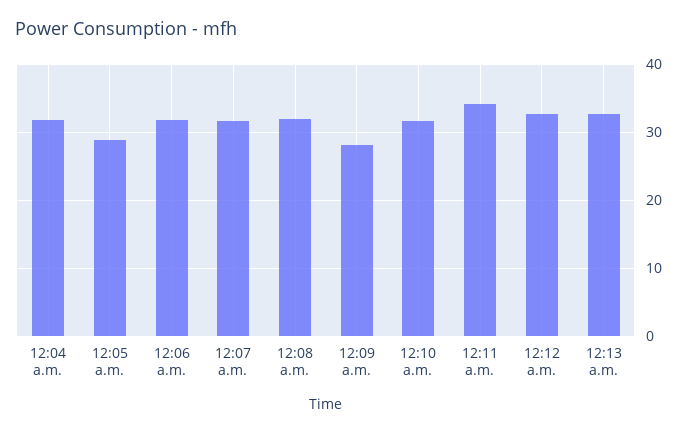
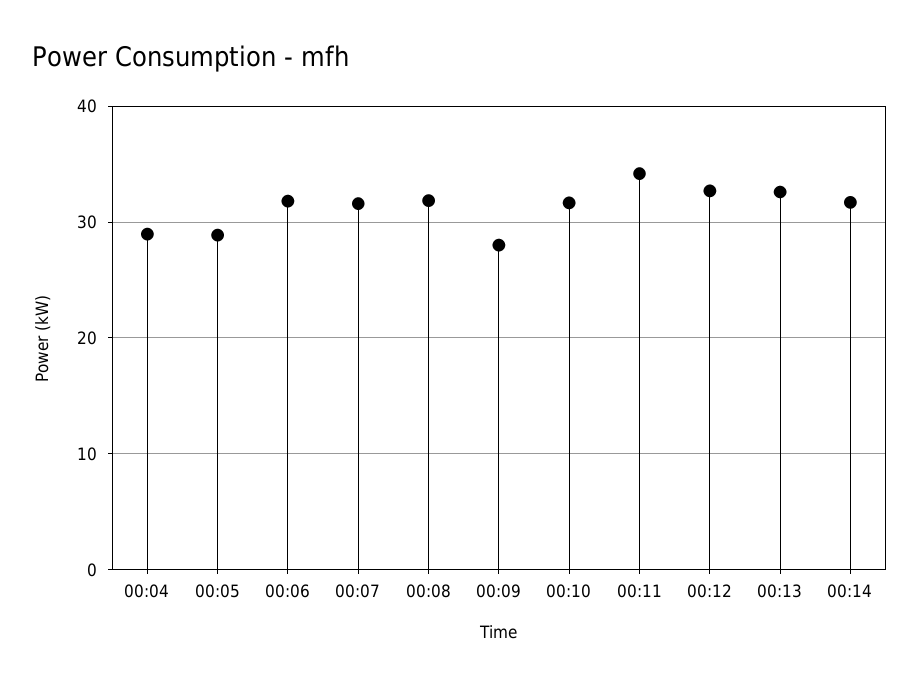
12:04 a.m.: 32 -> 29
00:14: none -> 32

